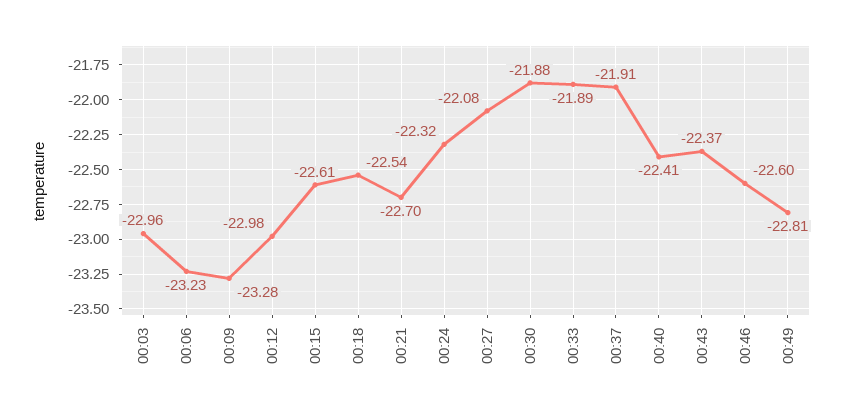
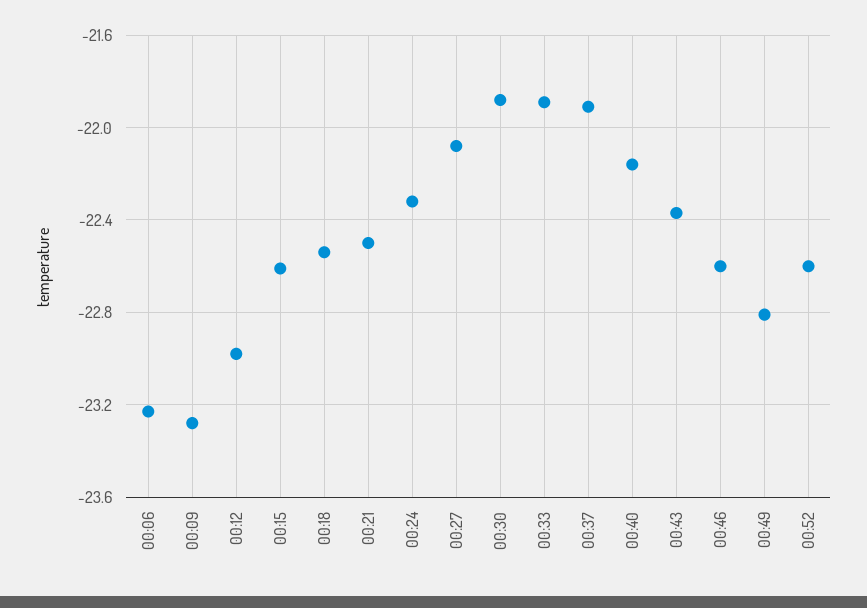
00:03: -22.96 -> none
00:21: -22.7 -> -22.5
00:40: -22.41 -> -22.15
00:52: none -> -22.6

